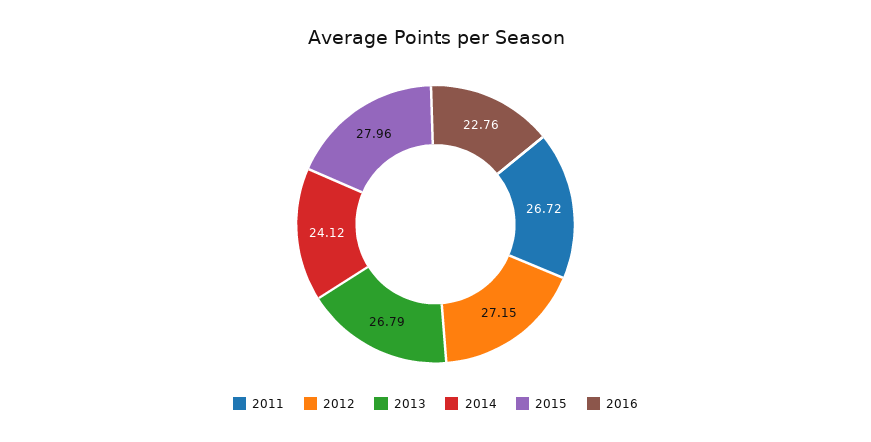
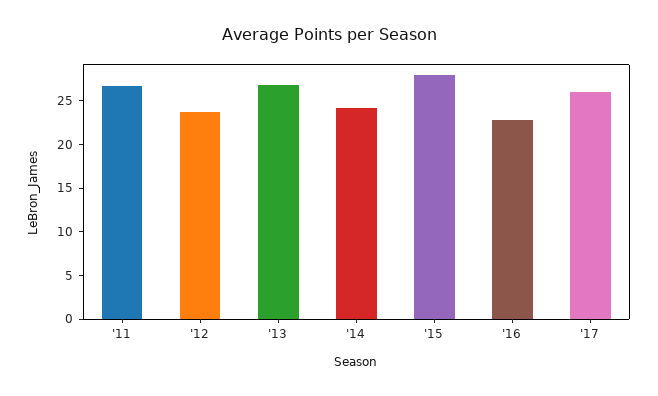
2012: 27.15 -> 24
'17: none -> 26

